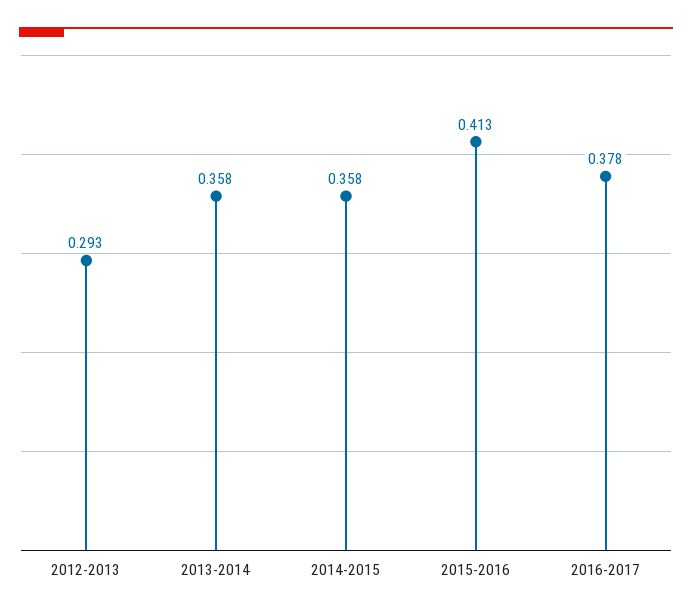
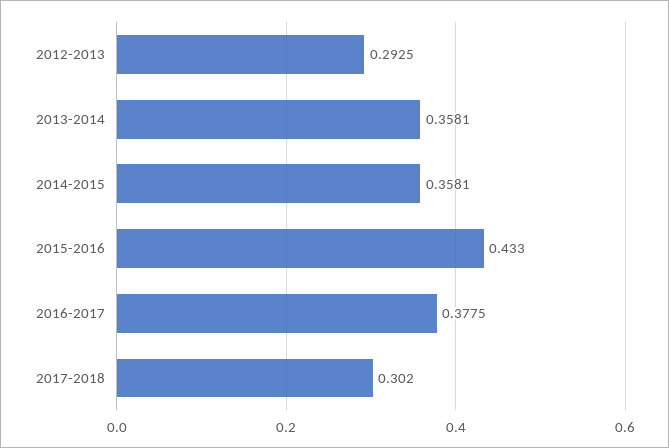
2015-2016: 0.413 -> 0.433
2017-2018: none -> 0.302

